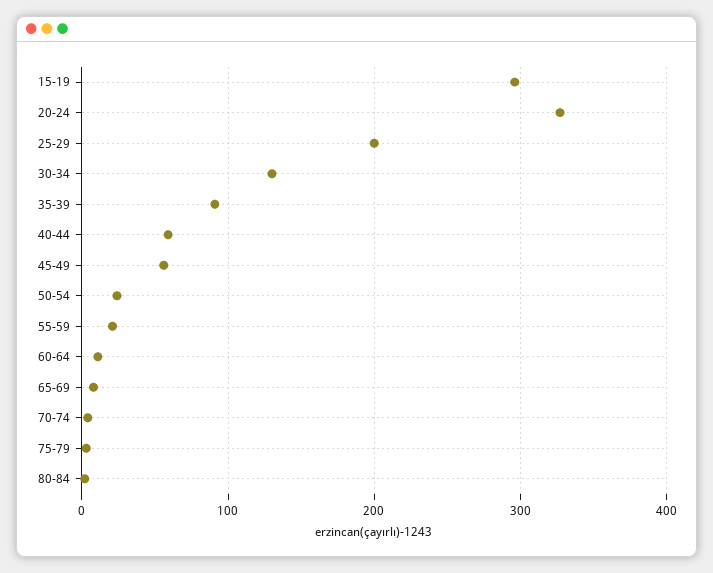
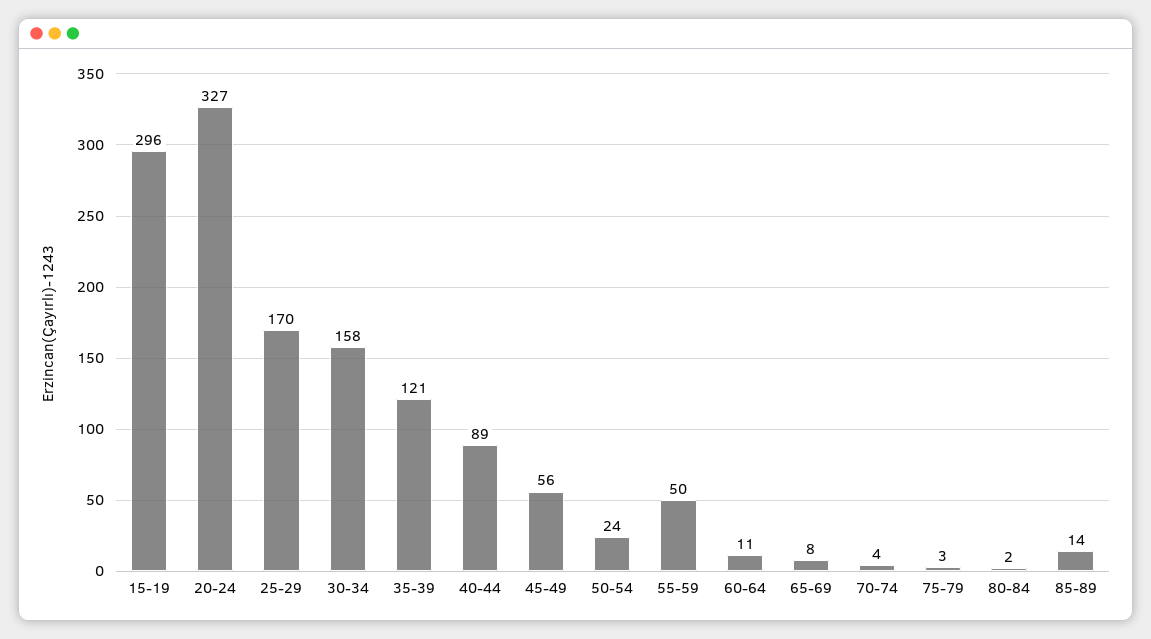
25-29: 200 -> 170
30-34: 130 -> 158
35-39: 90 -> 121
40-44: 60 -> 89
55-59: 20 -> 50
85-89: none -> 14

